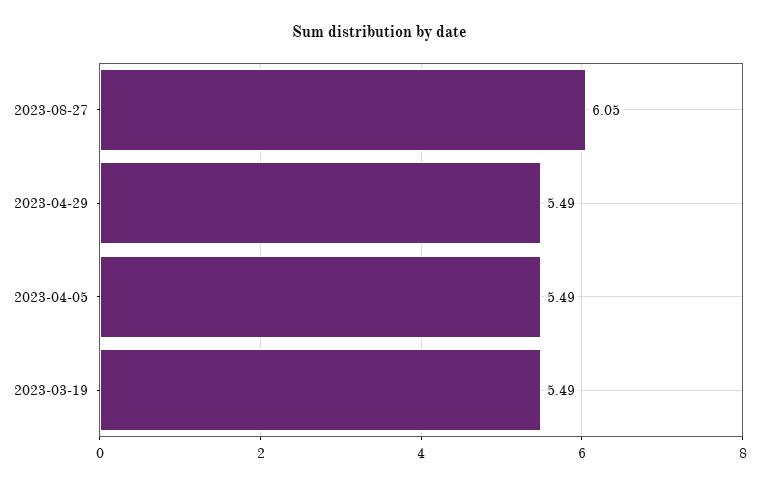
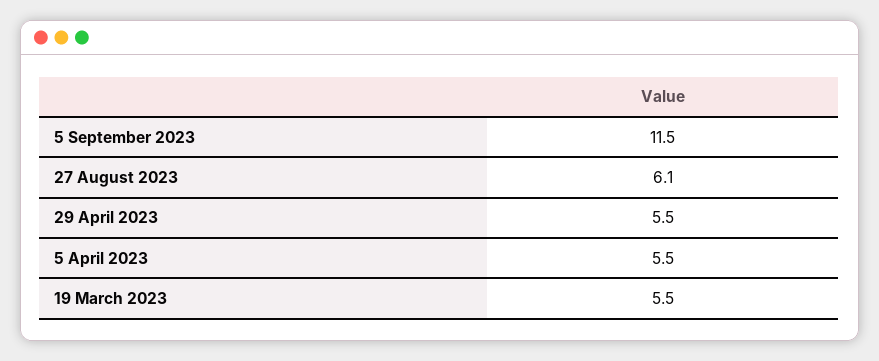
5 September 2023: none -> 11.5

